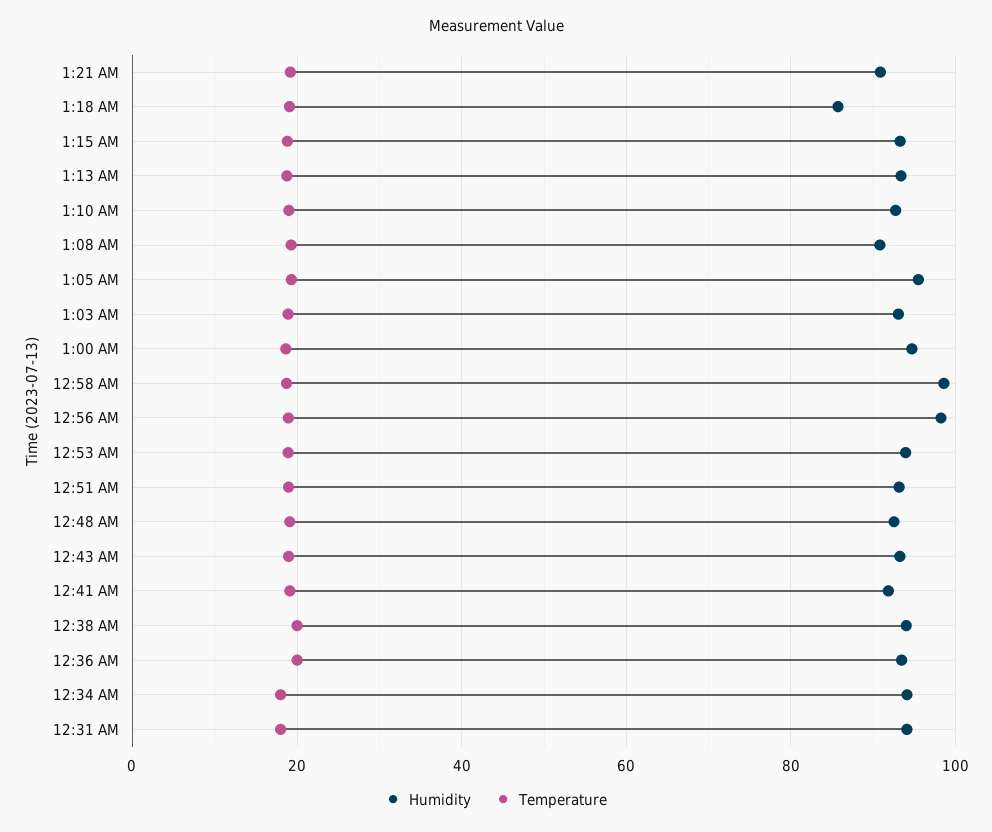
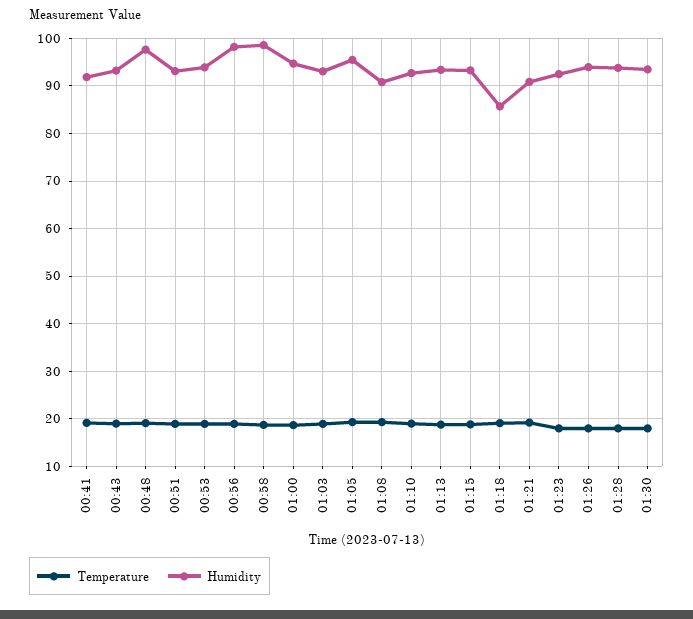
Humidity, 12:48 AM: 92 -> 98
Humidity, 12:38 AM: 94 -> none
Temperature, 12:38 AM: 20 -> none
Humidity, 12:36 AM: 94 -> none
Temperature, 12:36 AM: 20 -> none
Humidity, 12:34 AM: 94 -> none
Temperature, 12:34 AM: 18 -> none
Humidity, 12:31 AM: 94 -> none
Temperature, 12:31 AM: 18 -> none
Temperature, 01:23: none -> 18
Humidity, 01:23: none -> 92
Temperature, 01:26: none -> 18
Humidity, 01:26: none -> 94
Temperature, 01:28: none -> 18
Humidity, 01:28: none -> 94
Temperature, 01:30: none -> 18
Humidity, 01:30: none -> 94

